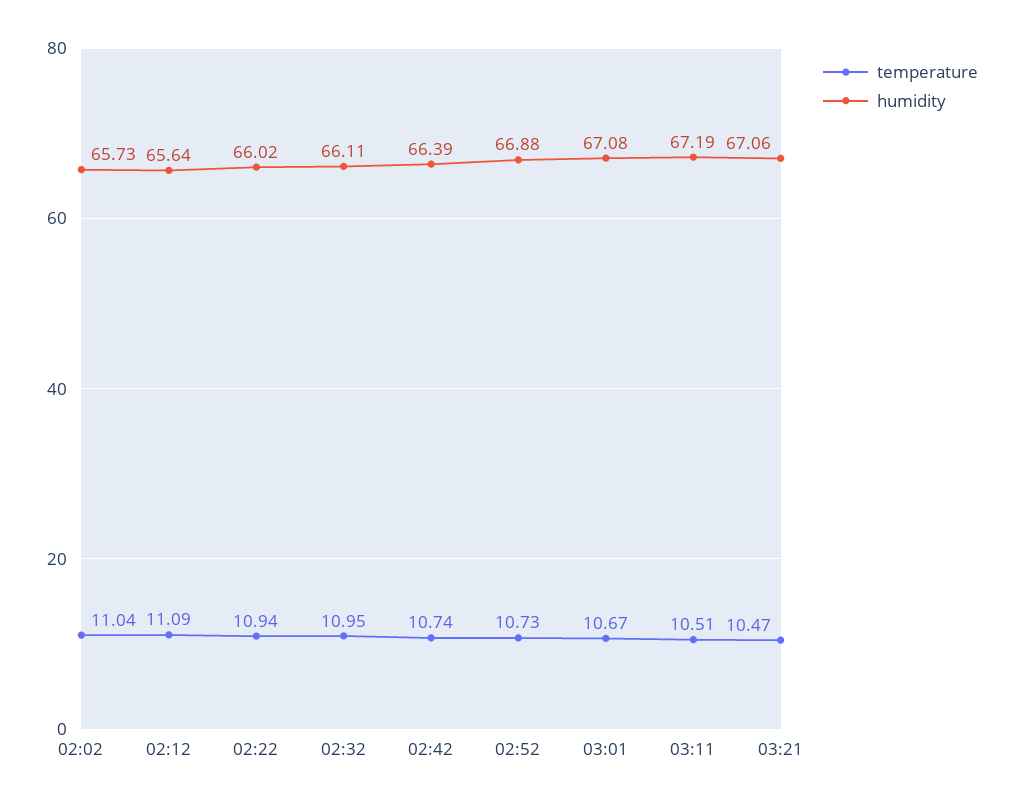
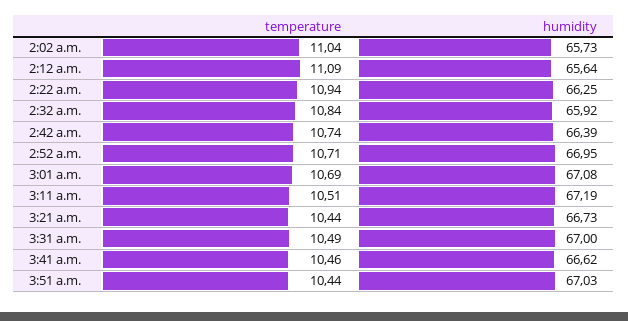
humidity, 02:22: 66.02 -> 66.25
temperature, 02:32: 10.95 -> 10.84
humidity, 02:32: 66.11 -> 65.92
temperature, 02:52: 10.73 -> 10.71
humidity, 02:52: 66.88 -> 66.95
temperature, 03:01: 10.67 -> 10.69
temperature, 03:21: 10.47 -> 10.44
humidity, 03:21: 67.06 -> 66.73
temperature, 3:31 a.m.: none -> 10.49
humidity, 3:31 a.m.: none -> 67
temperature, 3:41 a.m.: none -> 10.46
humidity, 3:41 a.m.: none -> 66.62
temperature, 3:51 a.m.: none -> 10.44
humidity, 3:51 a.m.: none -> 67.03

